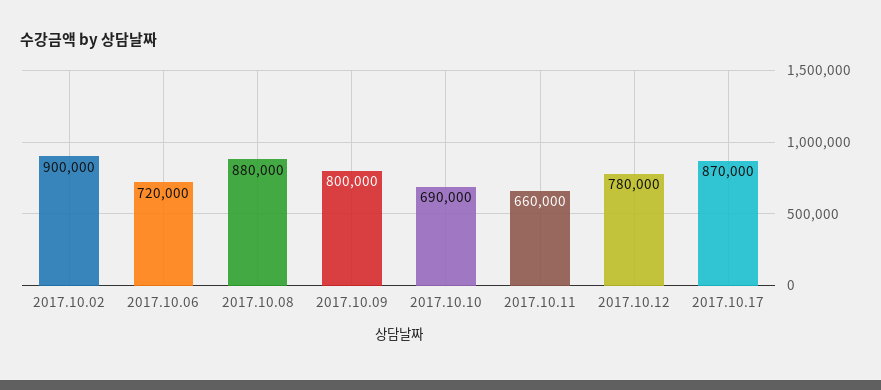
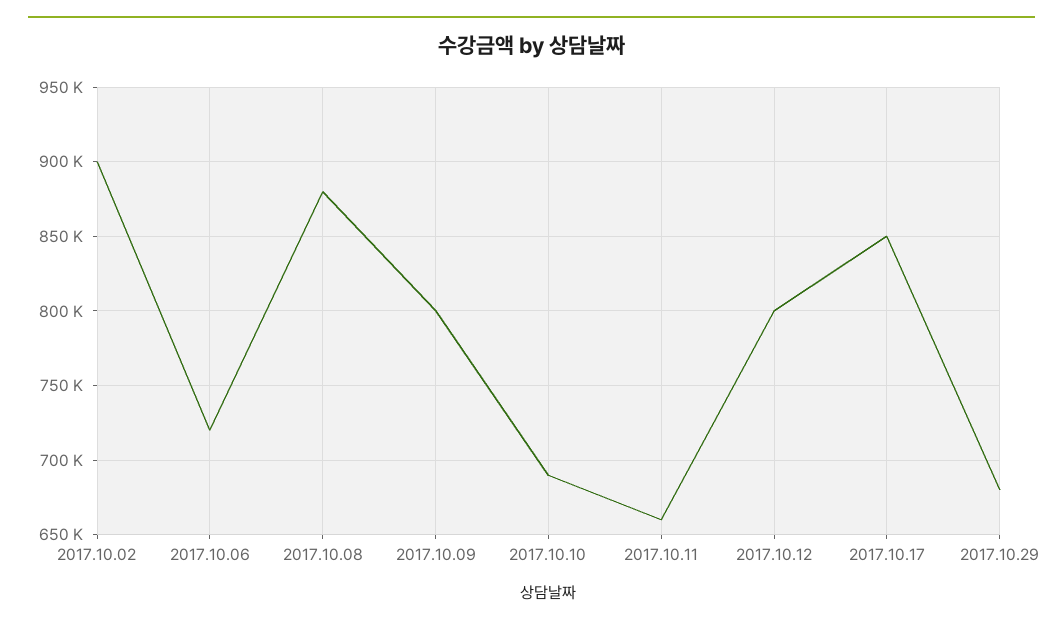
2017.10.12: 780000 -> 800000
2017.10.17: 870000 -> 850000
2017.10.29: none -> 680000

